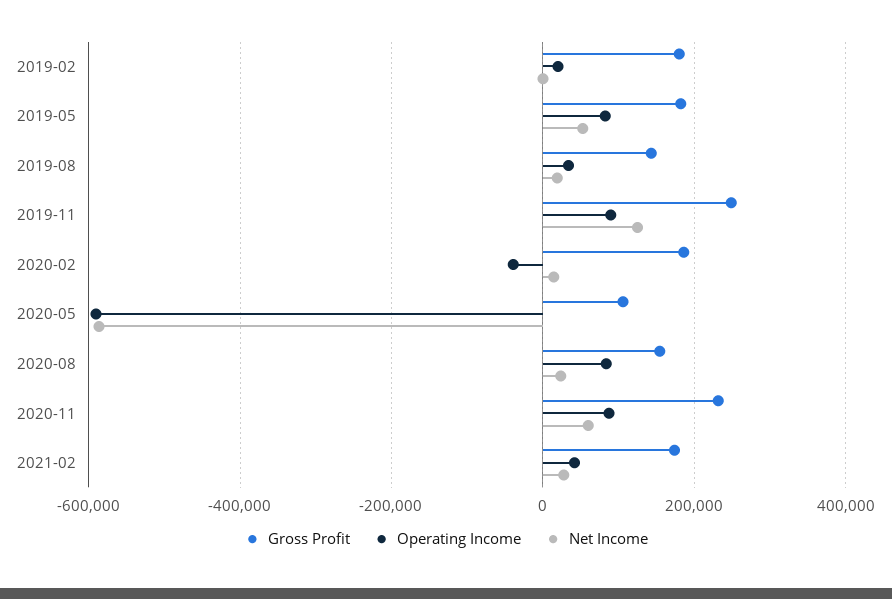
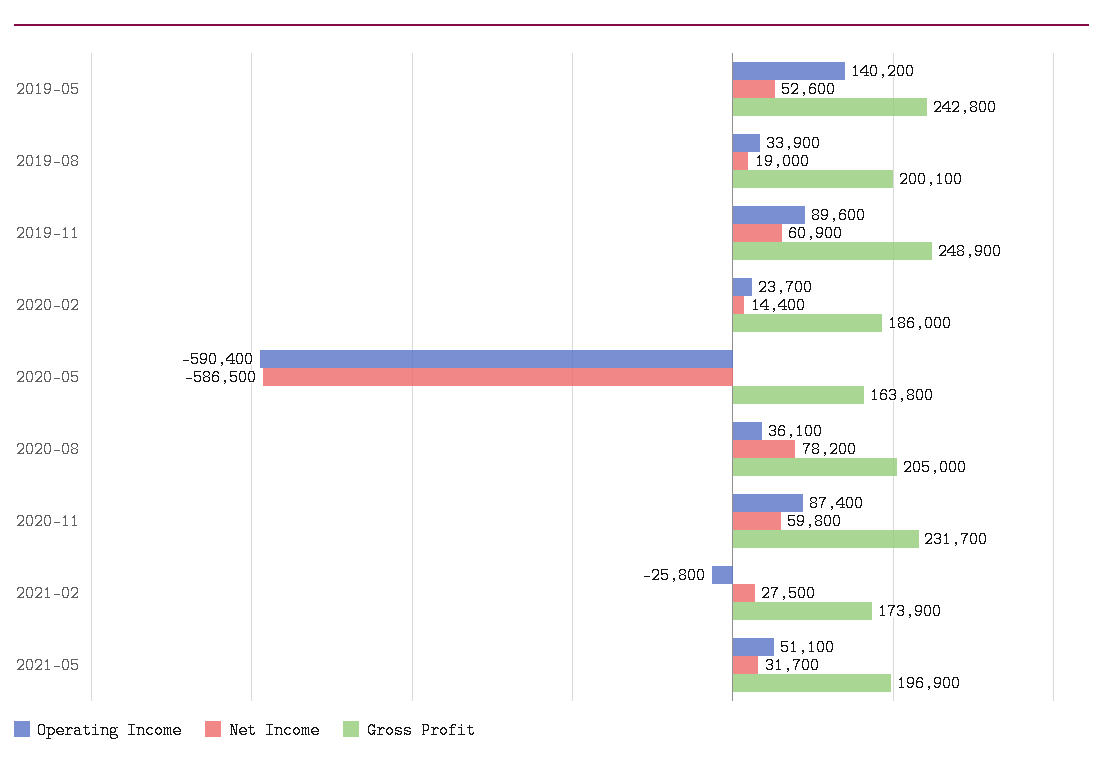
Gross Profit, 2019-02: 180000 -> none
Operating Income, 2019-02: 20000 -> none
Net Income, 2019-02: 0 -> none
Gross Profit, 2019-05: 180000 -> 242800
Operating Income, 2019-05: 80000 -> 140200
Gross Profit, 2019-08: 140000 -> 200100
Net Income, 2019-11: 120000 -> 60900
Operating Income, 2020-02: -40000 -> 23700
Gross Profit, 2020-05: 100000 -> 163800
Gross Profit, 2020-08: 160000 -> 205000
Operating Income, 2020-08: 80000 -> 36100
Net Income, 2020-08: 20000 -> 78200
Operating Income, 2021-02: 40000 -> -25800
Operating Income, 2021-05: none -> 51100
Net Income, 2021-05: none -> 31700
Gross Profit, 2021-05: none -> 196900

